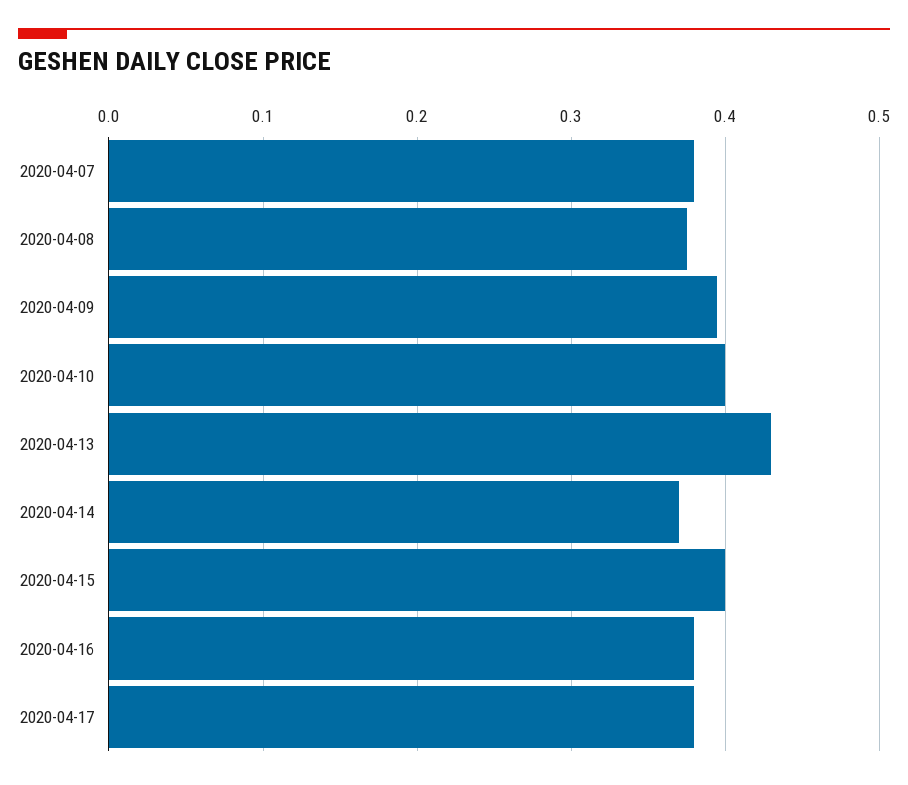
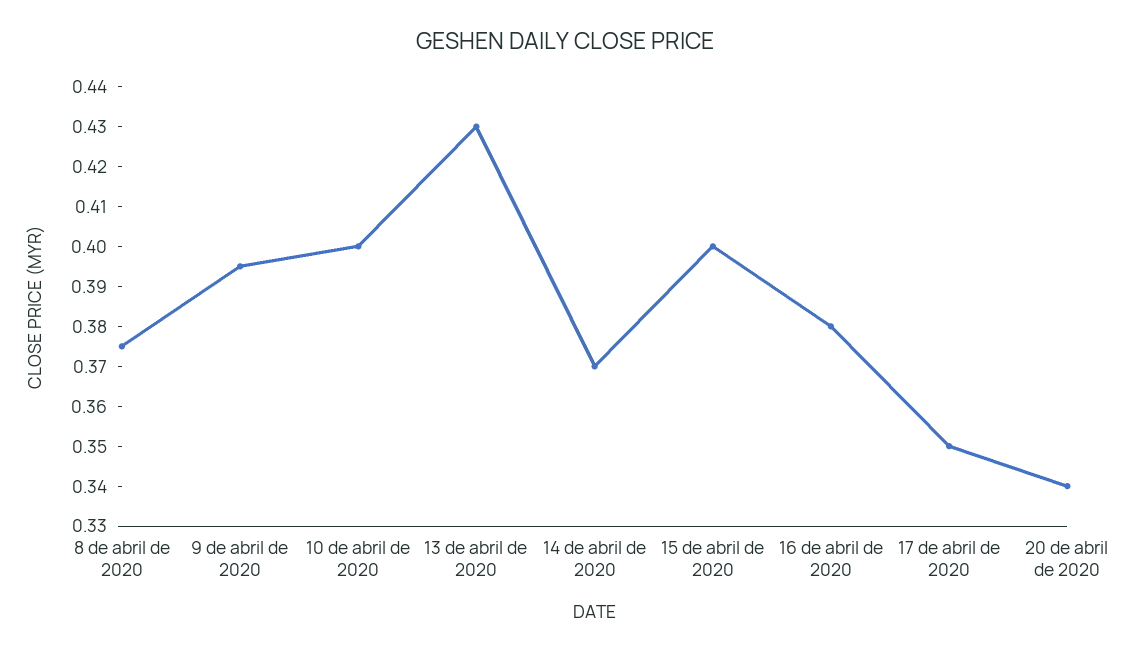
2020-04-07: 0.38 -> none
2020-04-17: 0.38 -> 0.35
20 de abril de 2020: none -> 0.34

